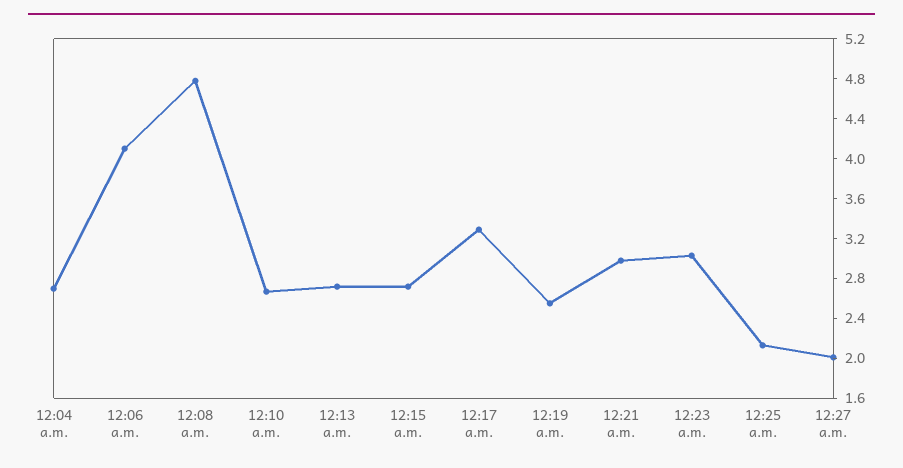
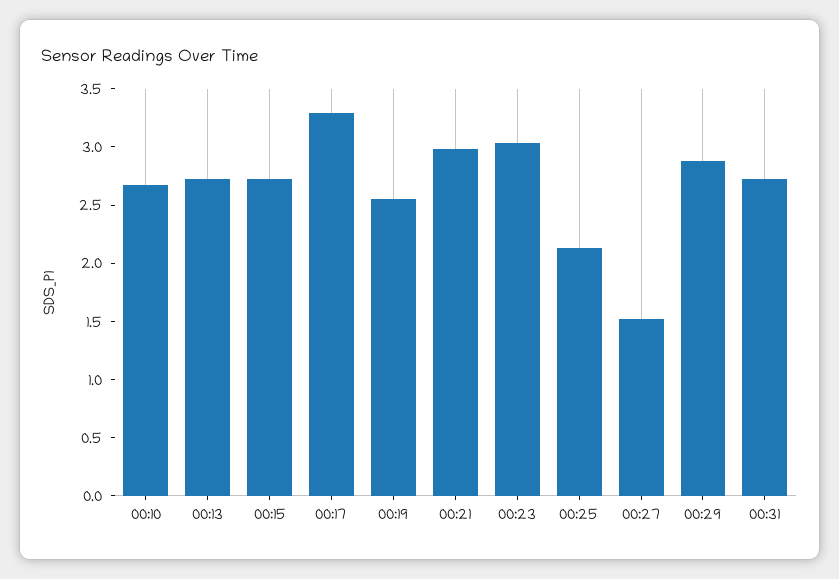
12:04 a.m.: 2.7 -> none
12:06 a.m.: 4.1 -> none
12:08 a.m.: 4.8 -> none
12:27 a.m.: 2 -> 1.5
00:29: none -> 2.9
00:31: none -> 2.7

